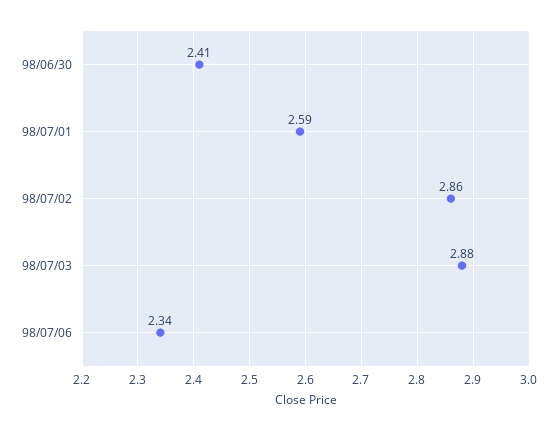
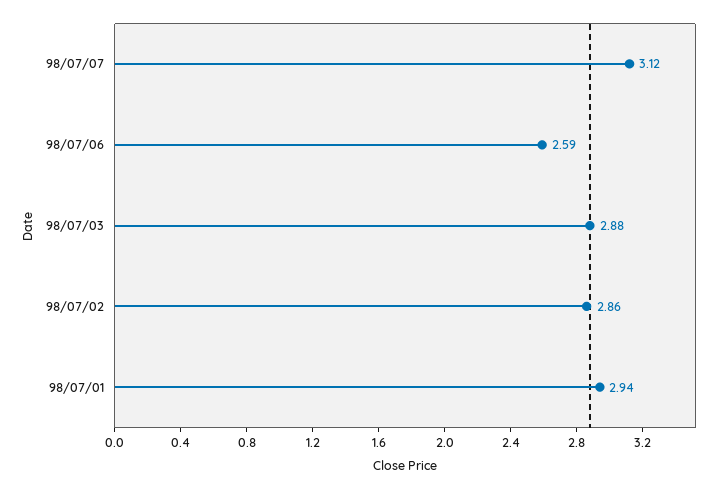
98/06/30: 2.41 -> none
98/07/01: 2.59 -> 2.94
98/07/06: 2.34 -> 2.59
98/07/07: none -> 3.12

